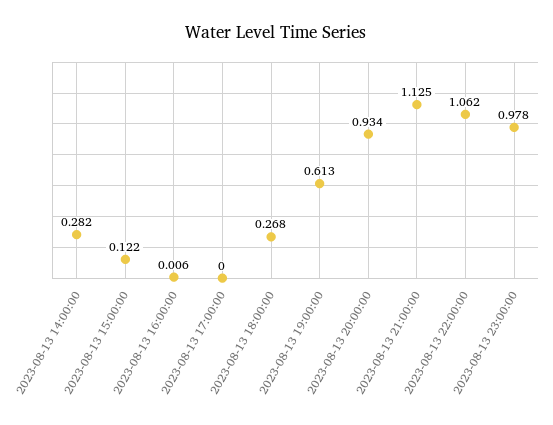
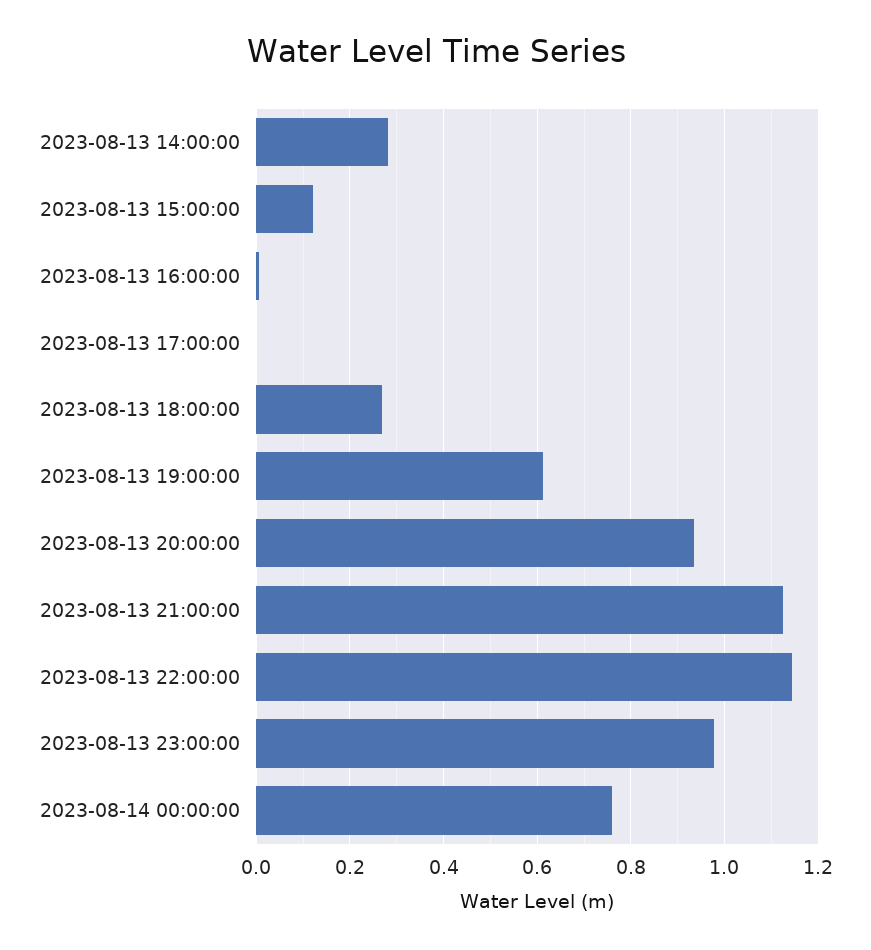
2023-08-13 22:00:00: 1.062 -> 1.14
2023-08-14 00:00:00: none -> 0.76

